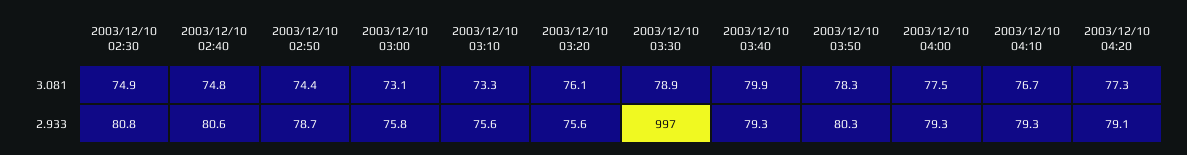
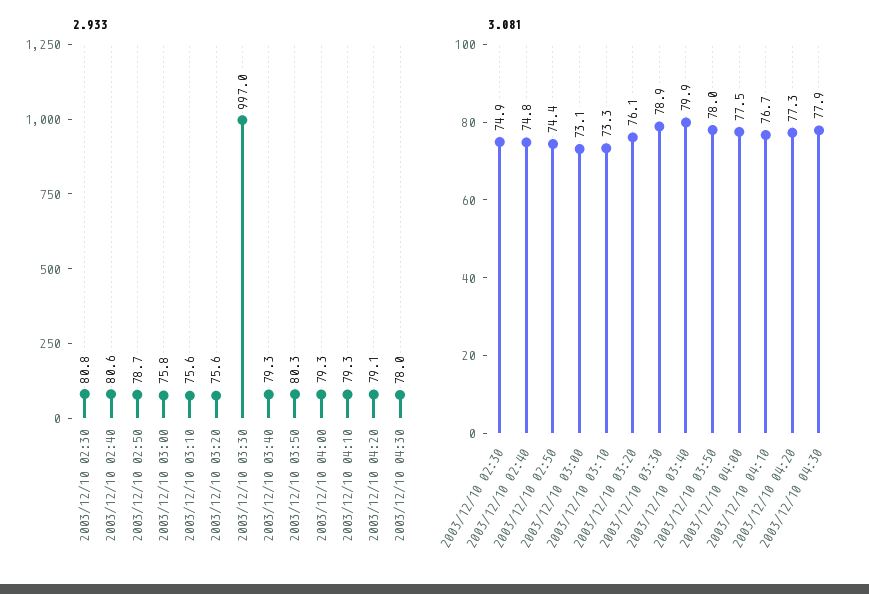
3.081, 2003/12/10 03:50: 78.3 -> 78
2.933, 2003/12/10 04:30: none -> 78
3.081, 2003/12/10 04:30: none -> 77.9

